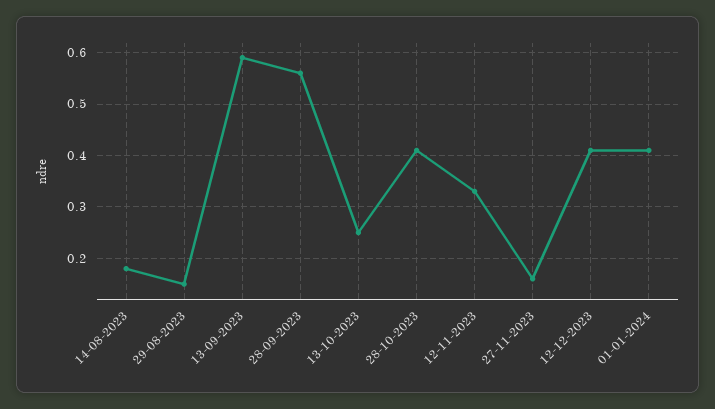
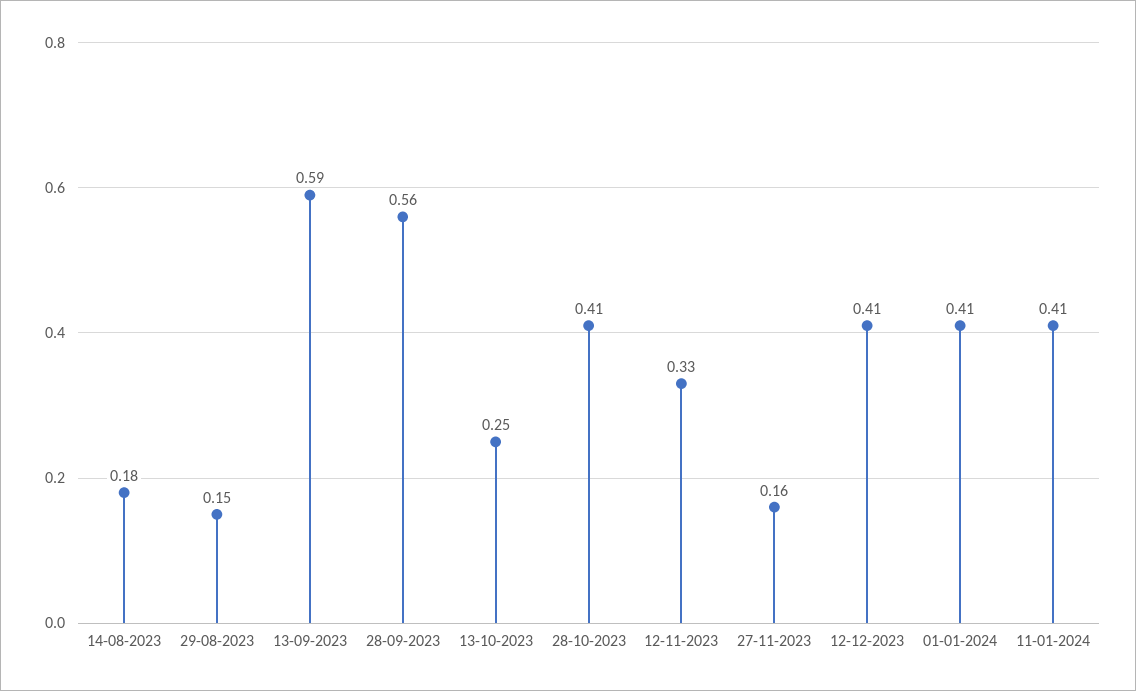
11-01-2024: none -> 0.41

